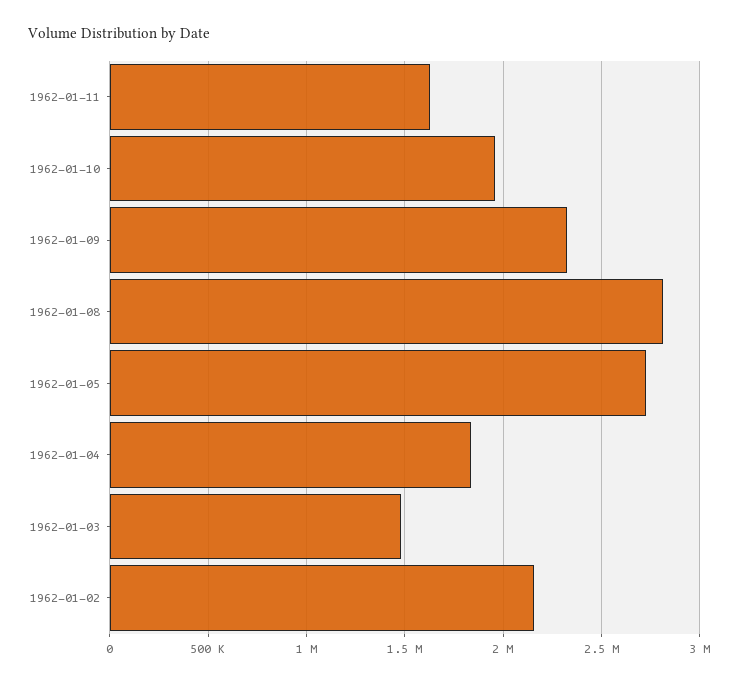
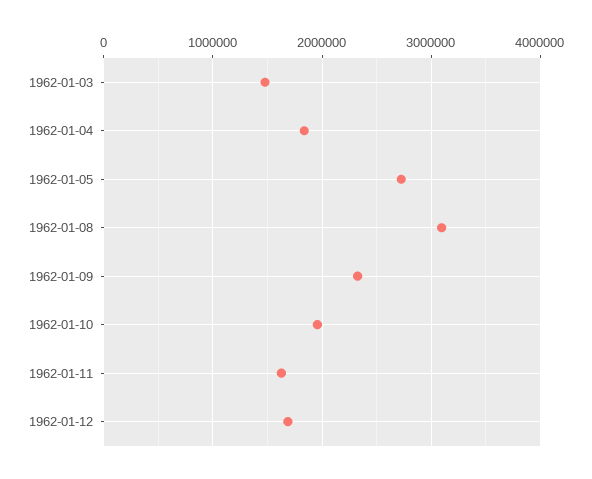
1962-01-08: 2800000 -> 3100000
1962-01-02: 2150000 -> none
1962-01-12: none -> 1700000

